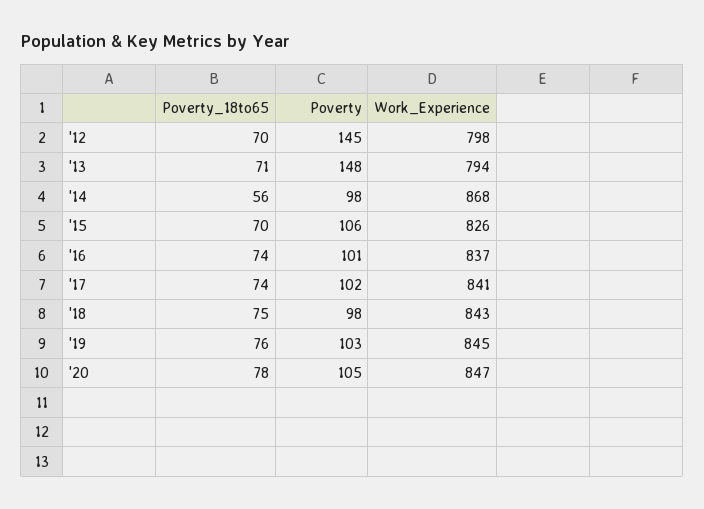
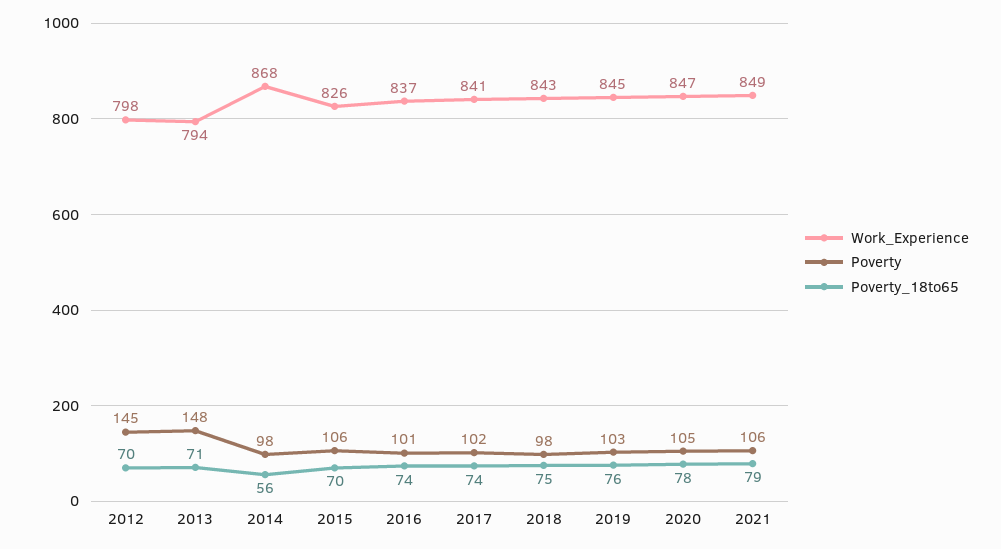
Work_Experience, 2021: none -> 849
Poverty, 2021: none -> 106
Poverty_18to65, 2021: none -> 79

